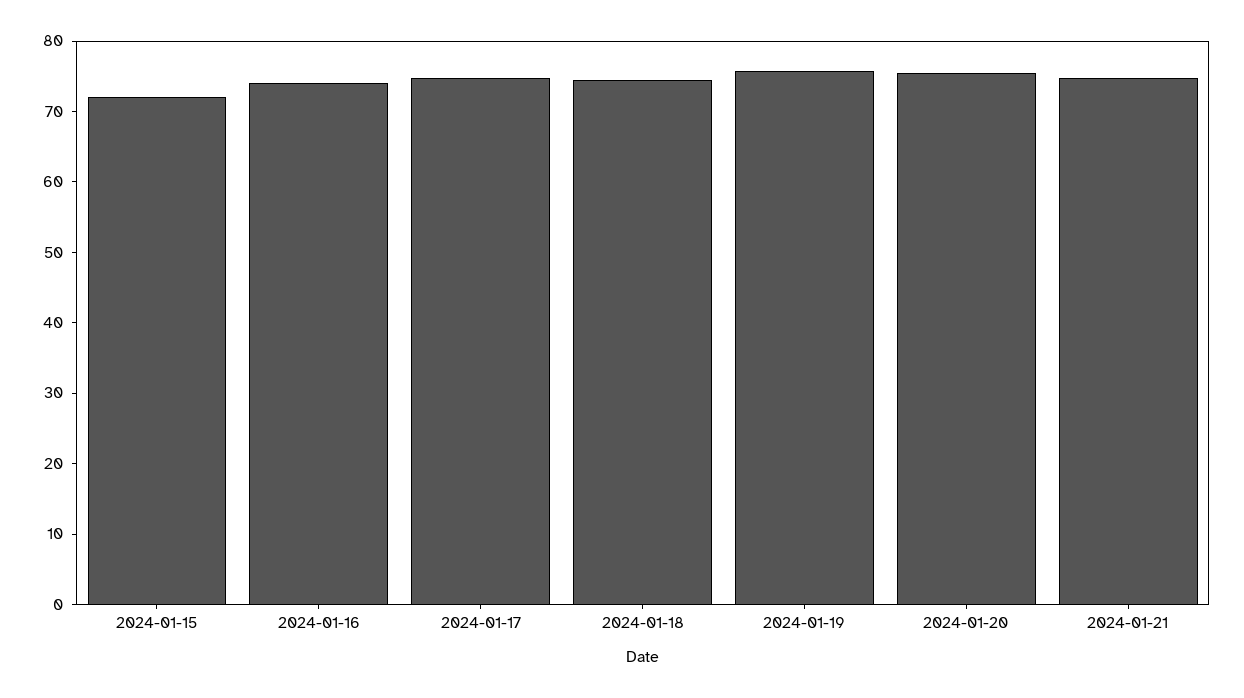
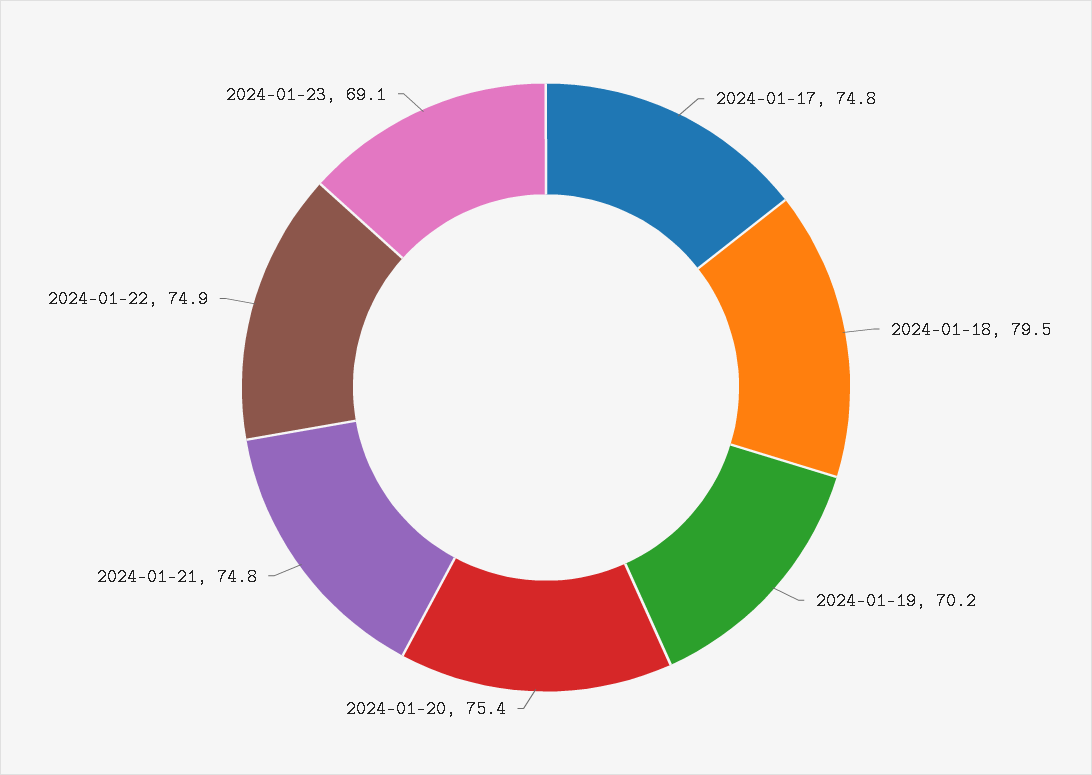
2024-01-15: 72 -> none
2024-01-16: 74 -> none
2024-01-18: 74 -> 79.5
2024-01-19: 76 -> 70.2
2024-01-22: none -> 74.9
2024-01-23: none -> 69.1

